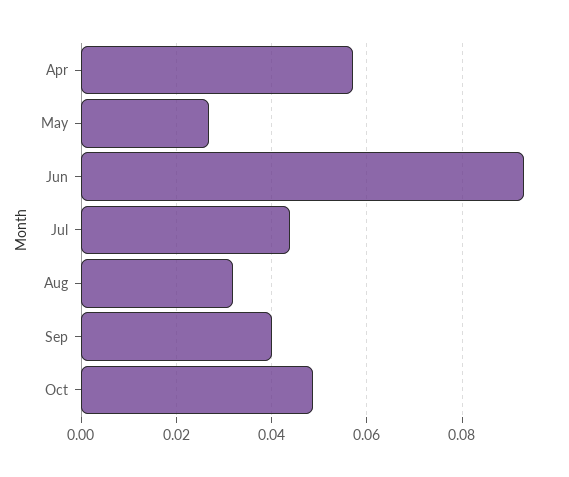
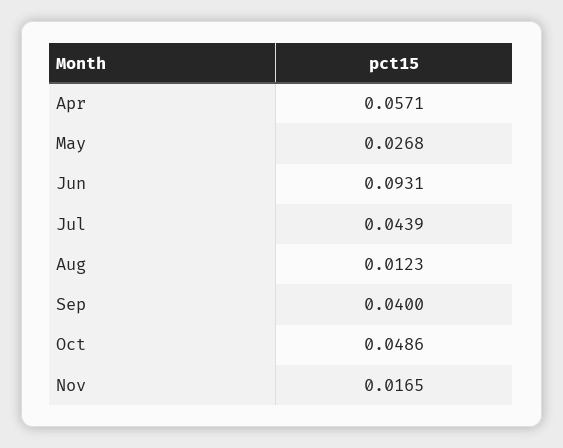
Aug: 0.032 -> 0.0123
Nov: none -> 0.0165

